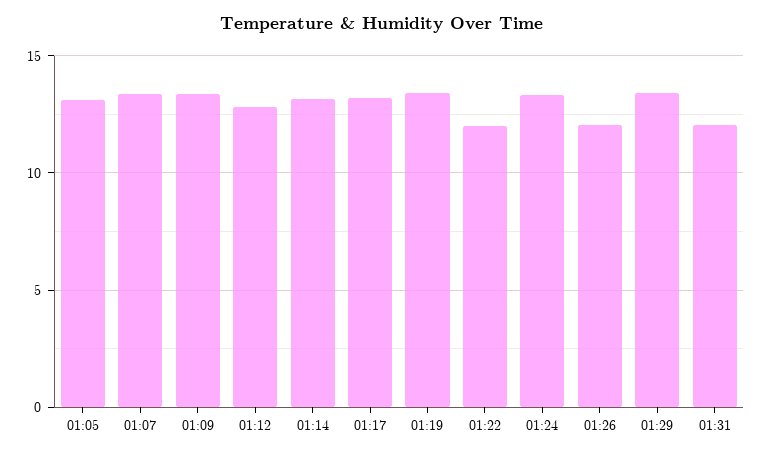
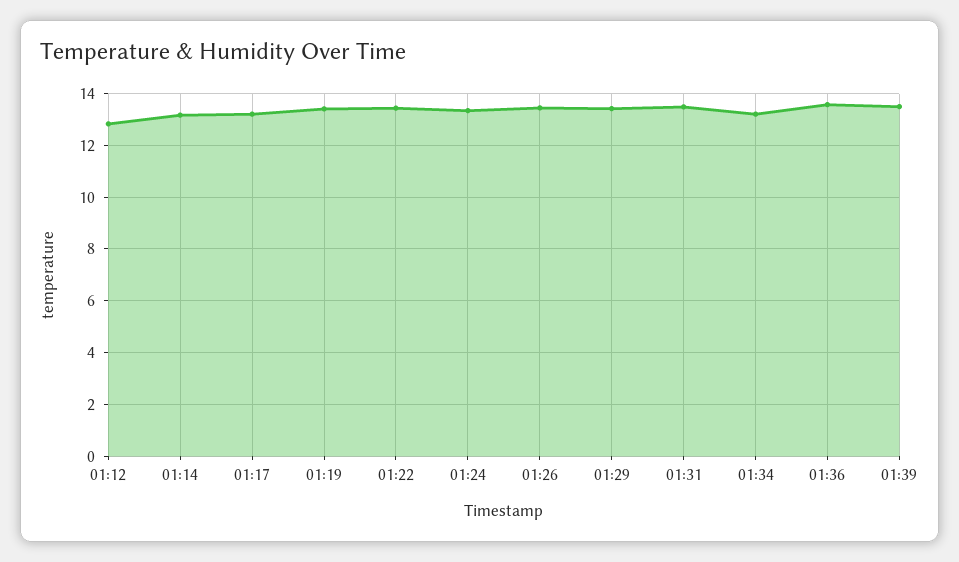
01:05: 13 -> none
01:07: 13.5 -> none
01:09: 13.5 -> none
01:22: 12 -> 13.5
01:26: 12 -> 13.5
01:31: 12 -> 13.5
01:34: none -> 13.25
01:36: none -> 13.5
01:39: none -> 13.5

